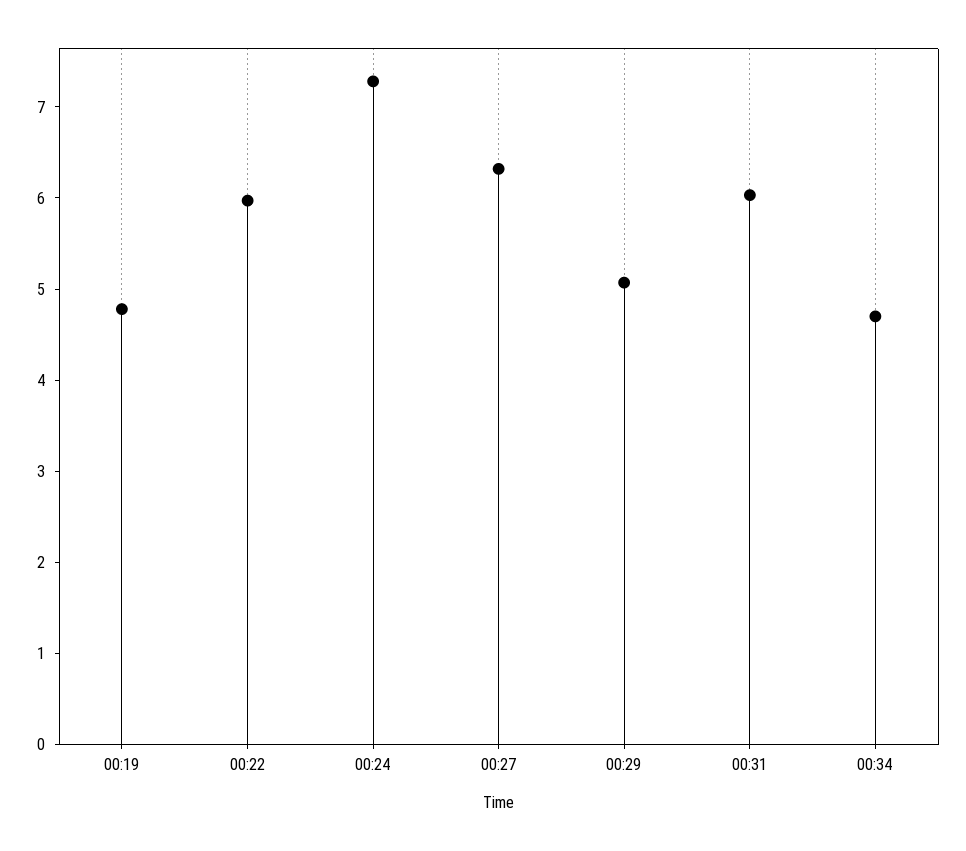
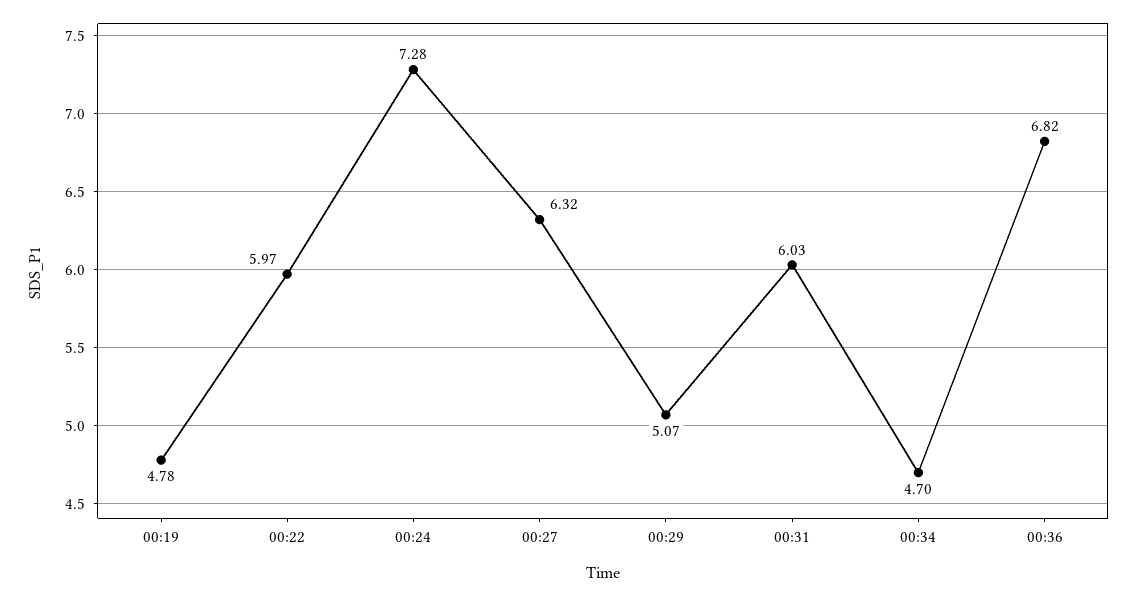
00:36: none -> 6.82

